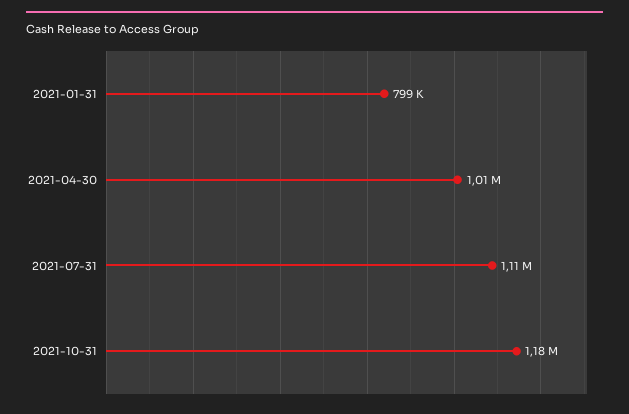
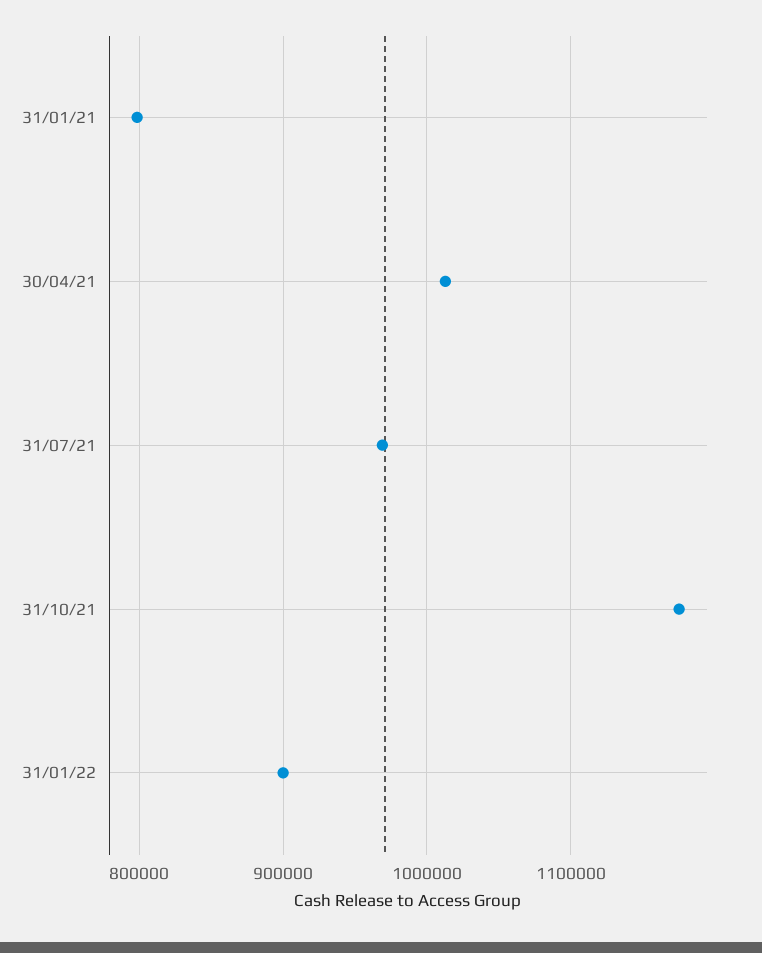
2021-07-31: 1110000 -> 970000
31/01/22: none -> 900000

